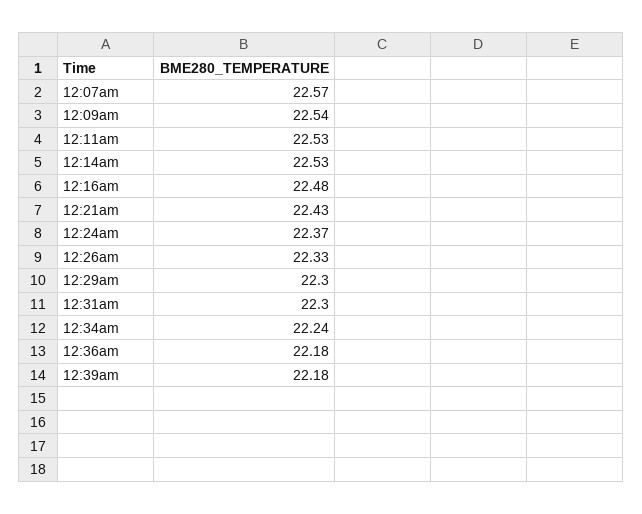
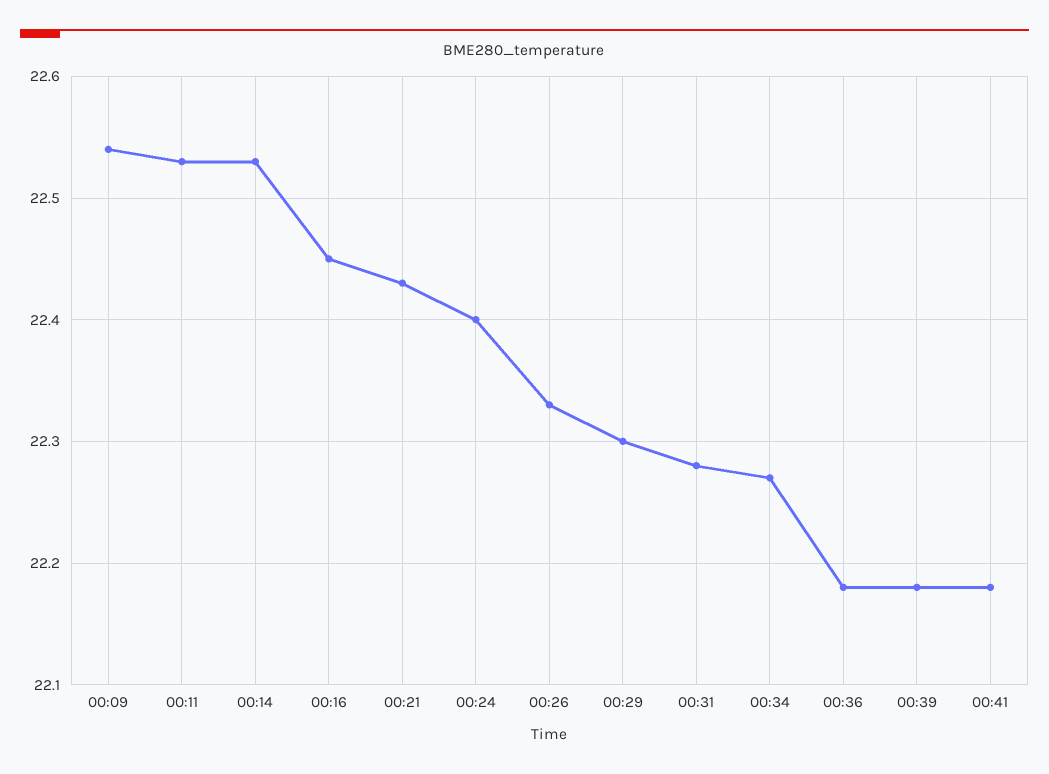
12:07am: 22.57 -> none
12:16am: 22.48 -> 22.45
12:24am: 22.37 -> 22.4
12:31am: 22.3 -> 22.28
12:34am: 22.24 -> 22.27
00:41: none -> 22.18

